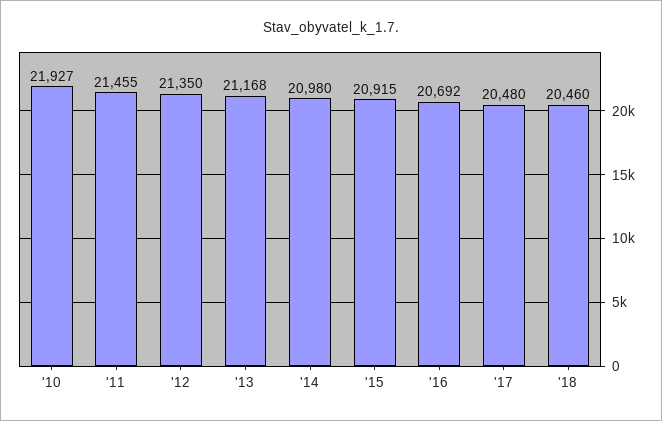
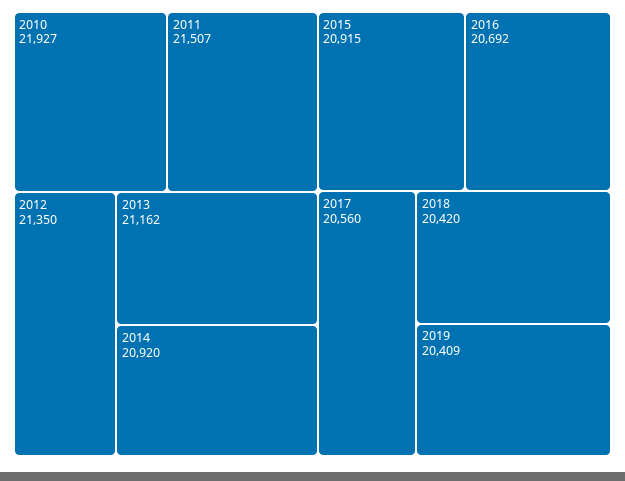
'11: 21455 -> 21507
'13: 21168 -> 21162
'14: 20980 -> 20920
'17: 20480 -> 20560
'18: 20460 -> 20420
2019: none -> 20409

